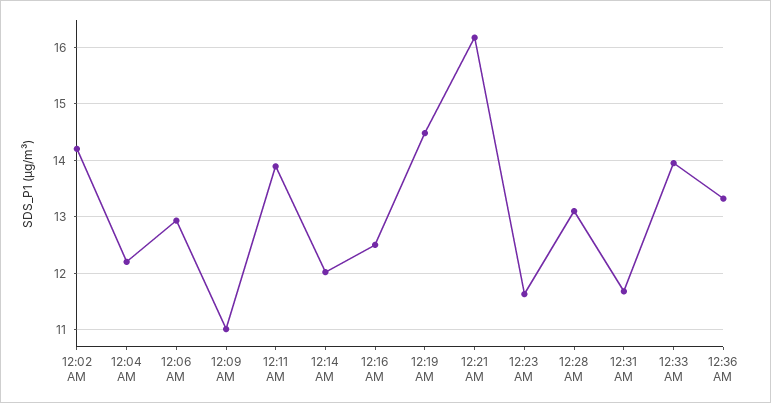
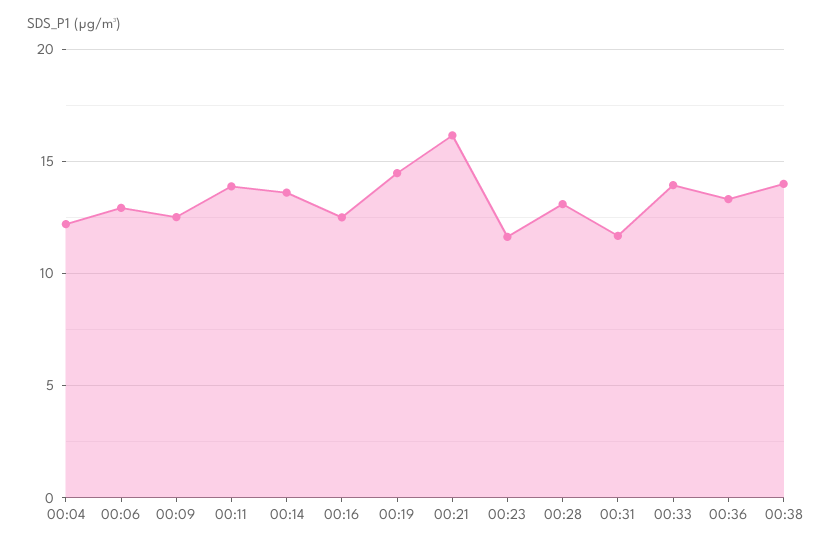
12:02 AM: 14.2 -> none
12:09 AM: 11 -> 12.5
12:14 AM: 12 -> 13.5
00:38: none -> 14

